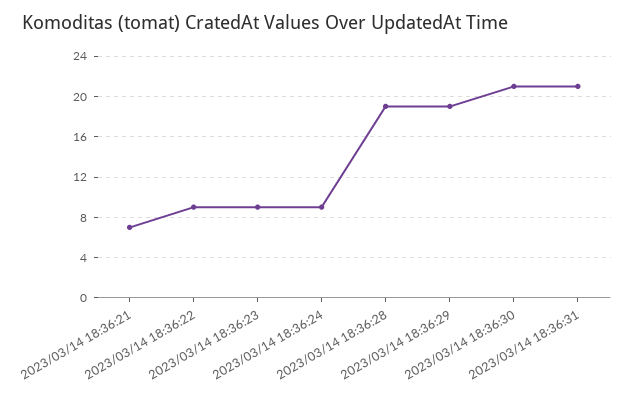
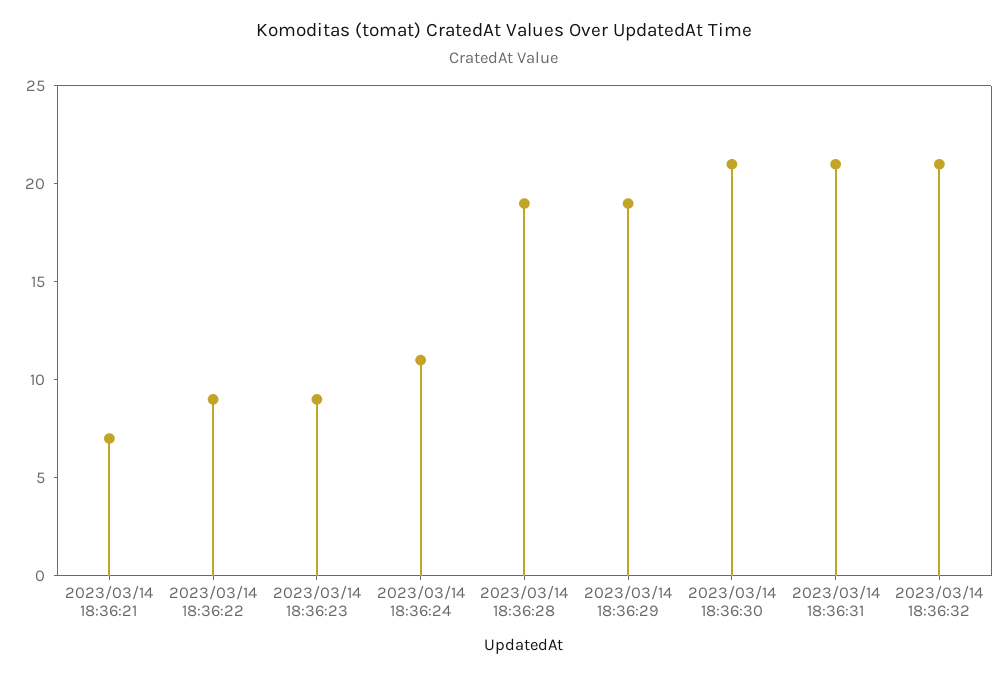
2023/03/14 18:36:24: 9 -> 11
2023/03/14 18:36:32: none -> 21

